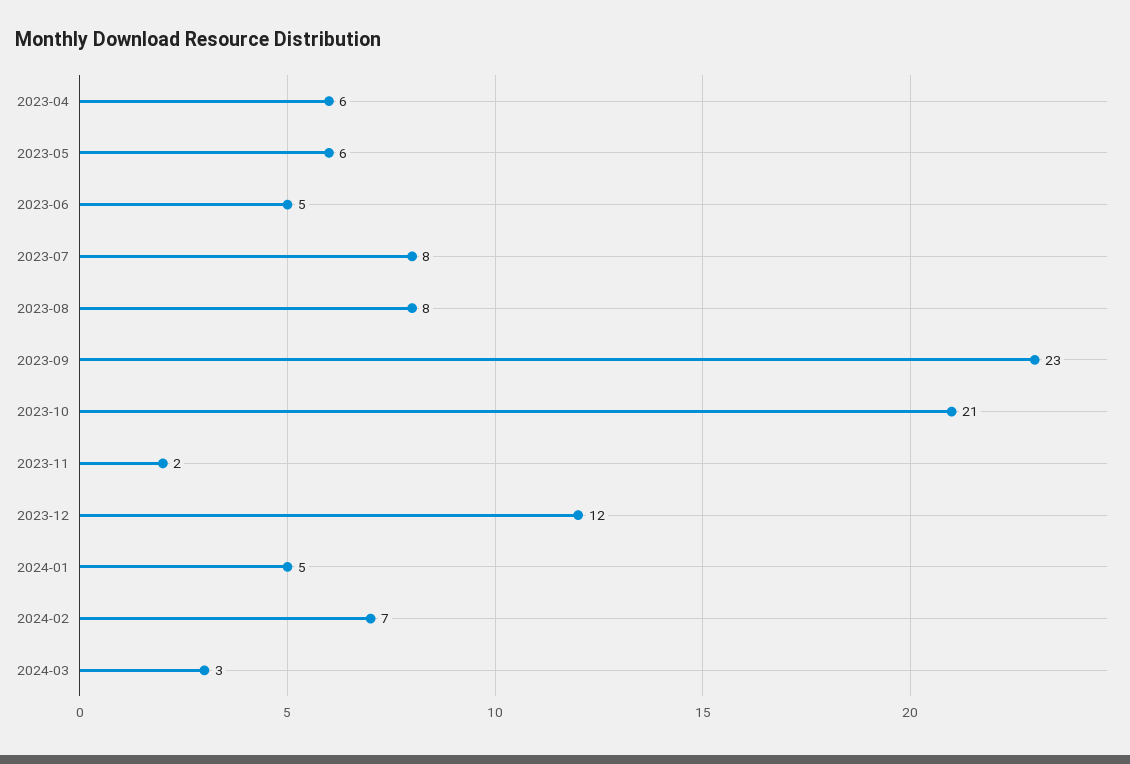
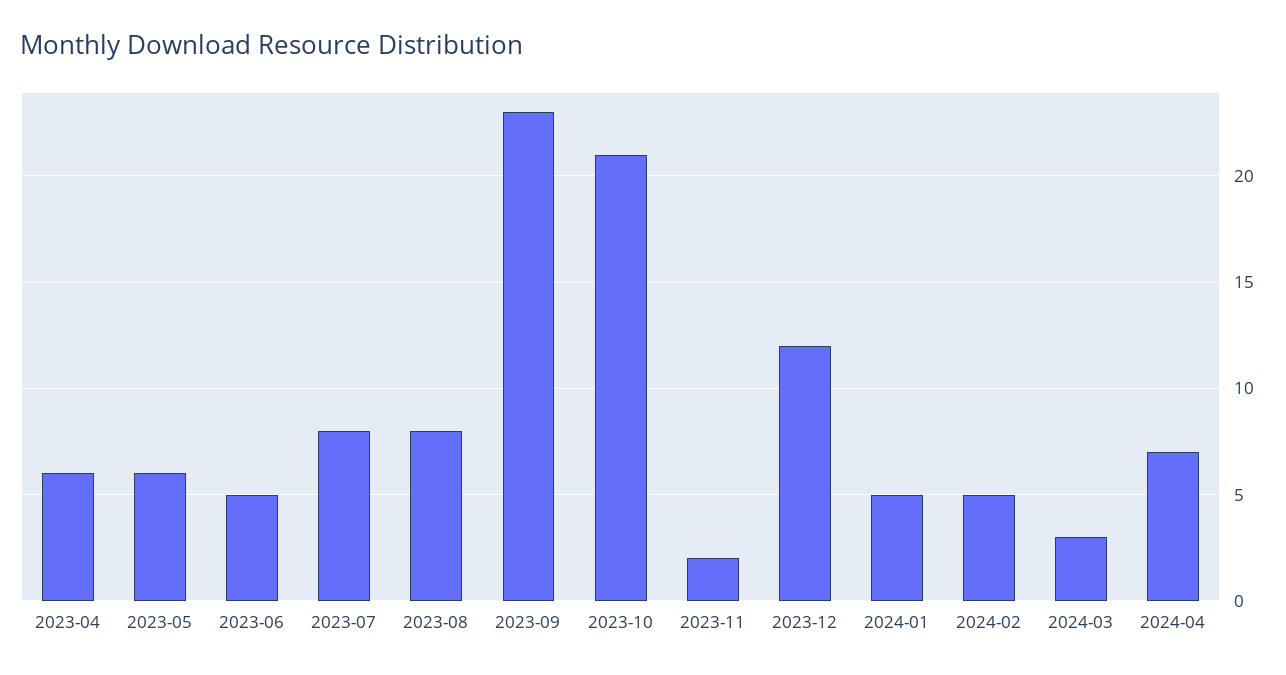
2024-02: 7 -> 5
2024-04: none -> 7

